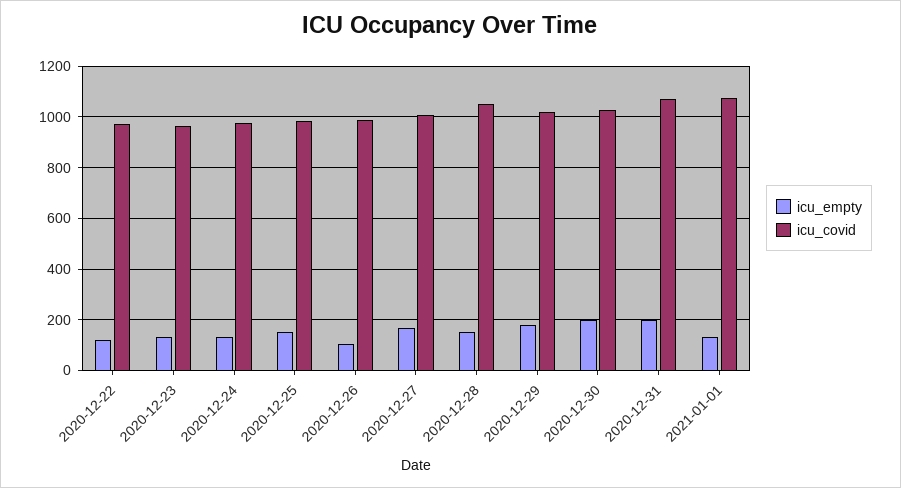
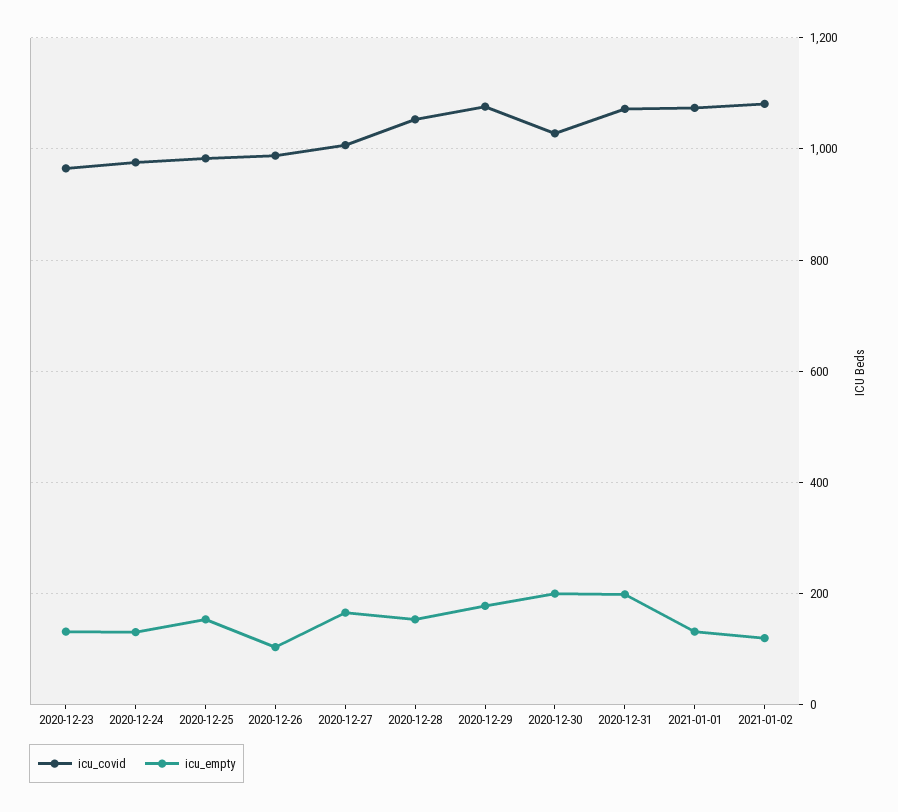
icu_empty, 2020-12-22: 125 -> none
icu_covid, 2020-12-22: 975 -> none
icu_covid, 2020-12-29: 1025 -> 1080
icu_covid, 2021-01-02: none -> 1080
icu_empty, 2021-01-02: none -> 120

